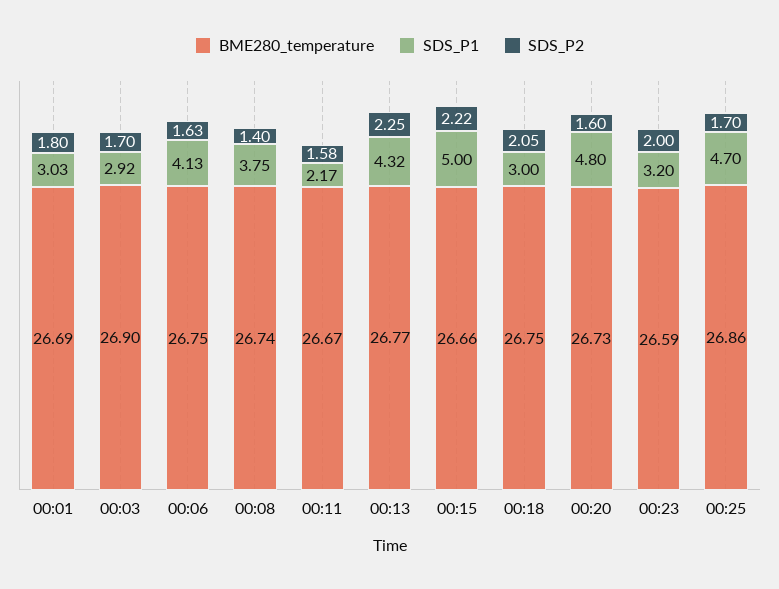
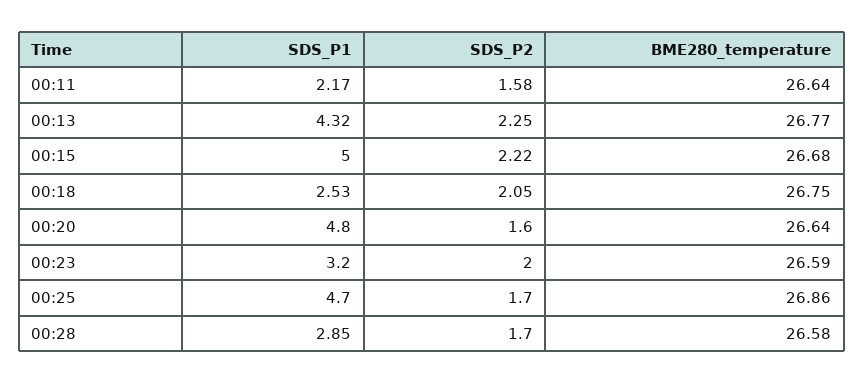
BME280_temperature, 00:01: 26.69 -> none
SDS_P1, 00:01: 3.03 -> none
SDS_P2, 00:01: 1.8 -> none
BME280_temperature, 00:03: 26.9 -> none
SDS_P1, 00:03: 2.92 -> none
SDS_P2, 00:03: 1.7 -> none
BME280_temperature, 00:06: 26.75 -> none
SDS_P1, 00:06: 4.13 -> none
SDS_P2, 00:06: 1.63 -> none
BME280_temperature, 00:08: 26.74 -> none
SDS_P1, 00:08: 3.75 -> none
SDS_P2, 00:08: 1.4 -> none
BME280_temperature, 00:11: 26.67 -> 26.64
BME280_temperature, 00:15: 26.66 -> 26.68
SDS_P1, 00:18: 3 -> 2.53
BME280_temperature, 00:20: 26.73 -> 26.64
SDS_P1, 00:28: none -> 2.85
SDS_P2, 00:28: none -> 1.7
BME280_temperature, 00:28: none -> 26.58

